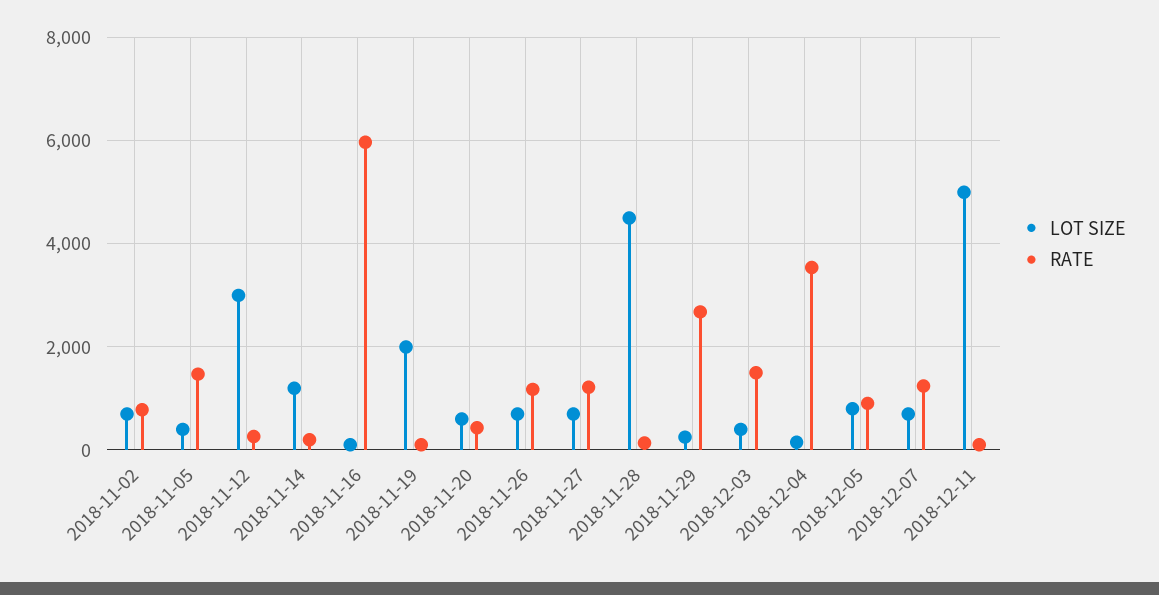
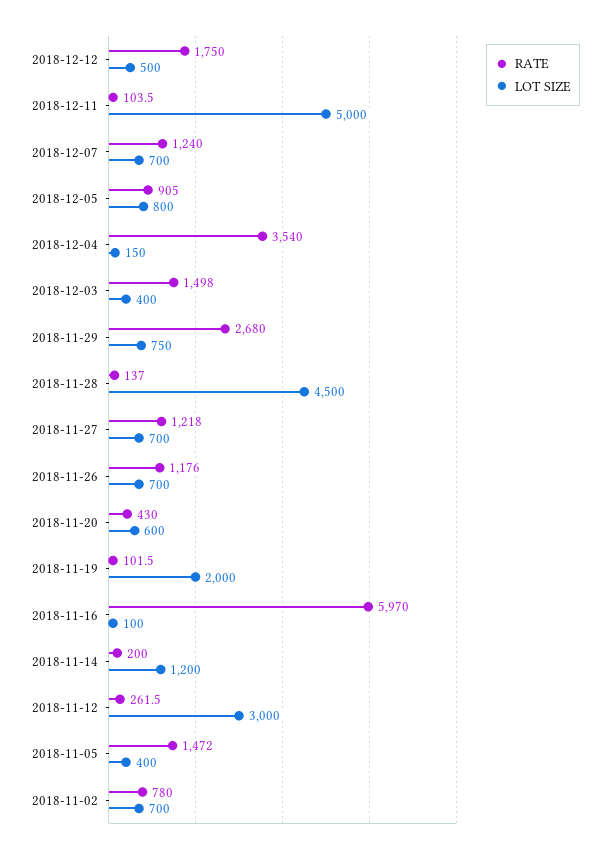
LOT SIZE, 2018-11-29: 200 -> 750
RATE, 2018-12-12: none -> 1750
LOT SIZE, 2018-12-12: none -> 500

